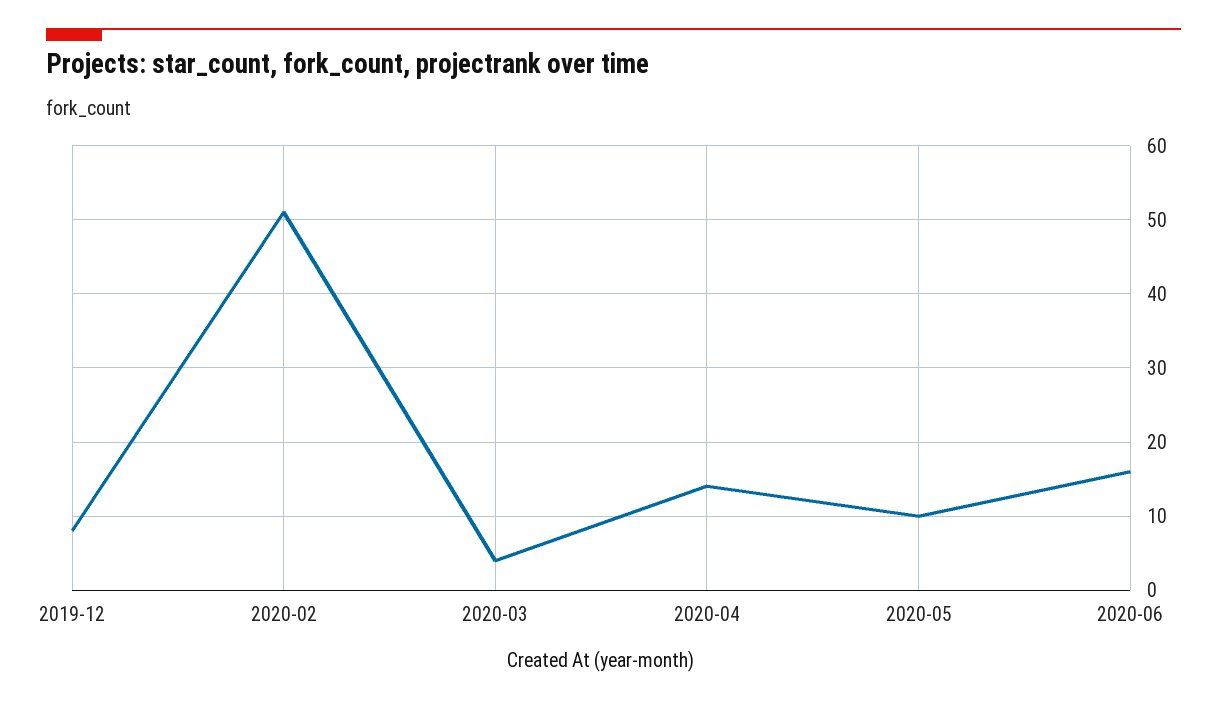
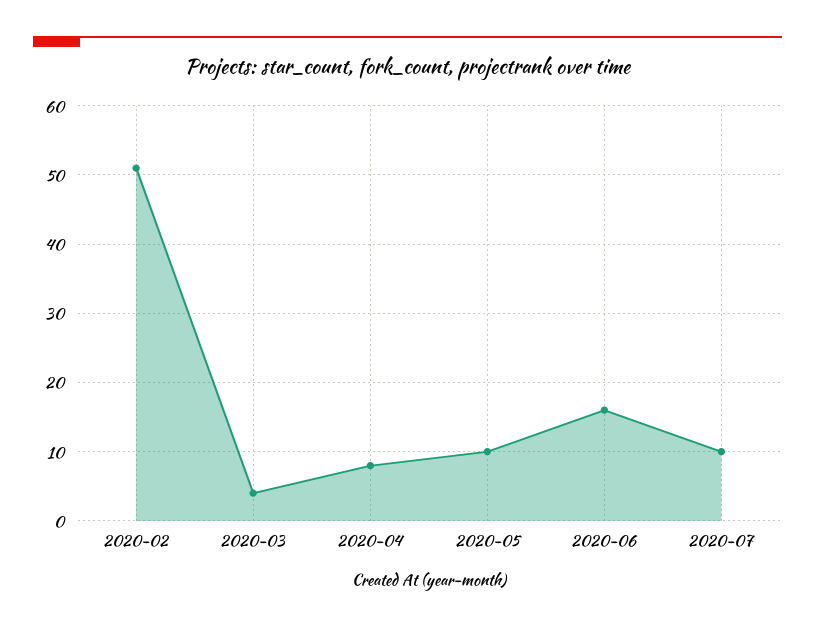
2019-12: 8 -> none
2020-04: 14 -> 8
2020-07: none -> 10

